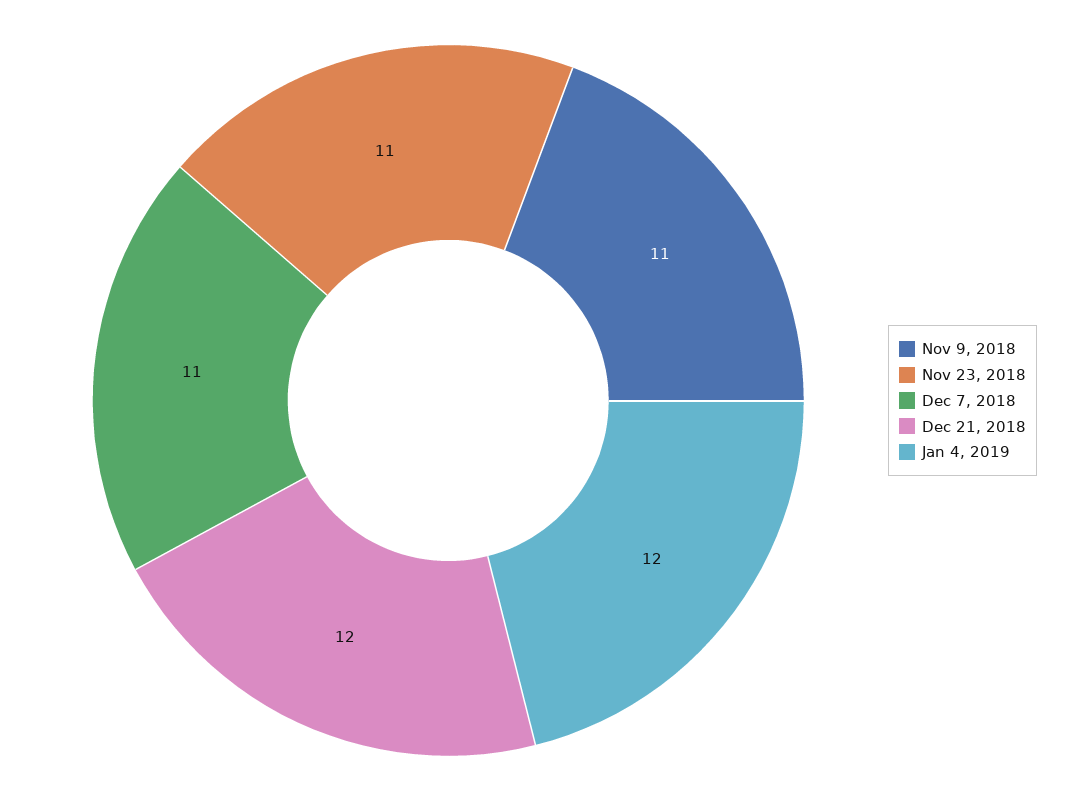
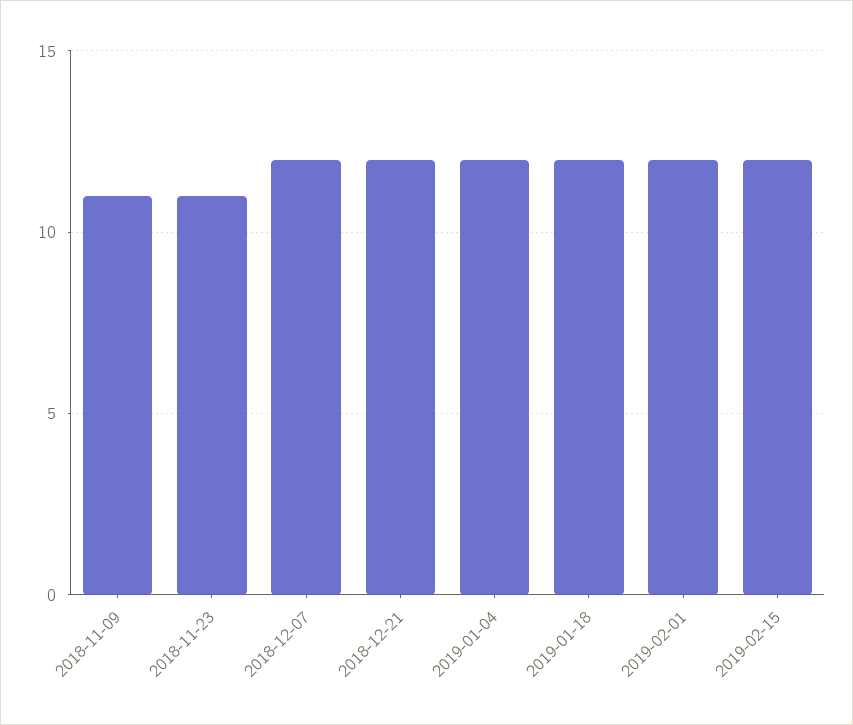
Dec 7, 2018: 11 -> 12
2019-01-18: none -> 12
2019-02-01: none -> 12
2019-02-15: none -> 12

